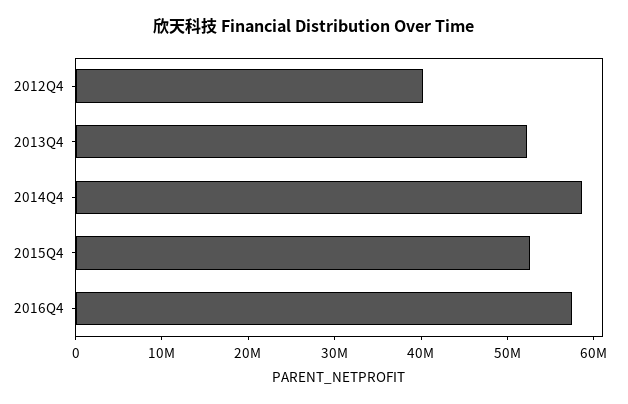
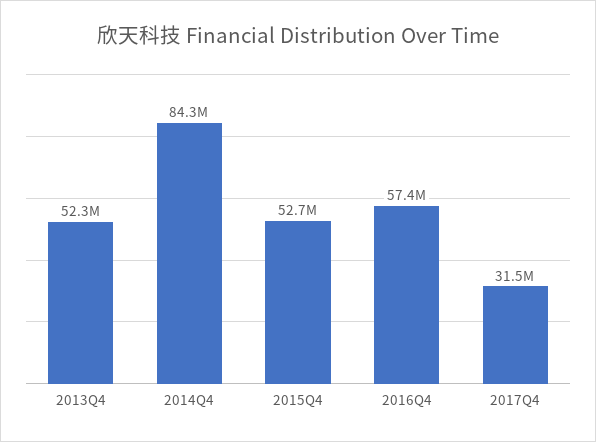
2012Q4: 40000000 -> none
2014Q4: 58000000 -> 84300000
2017Q4: none -> 31500000

